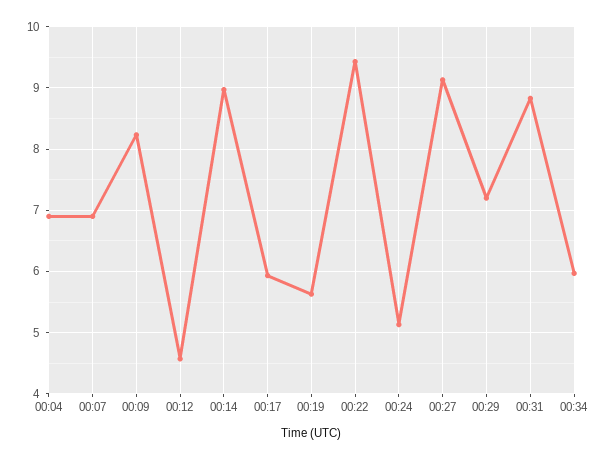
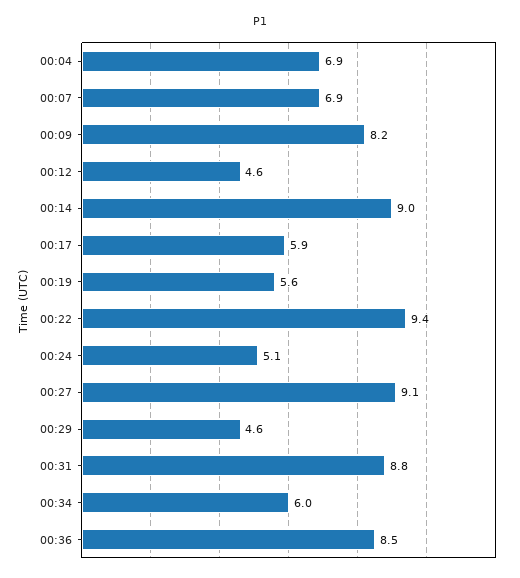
00:29: 7.2 -> 4.6
00:36: none -> 8.5

